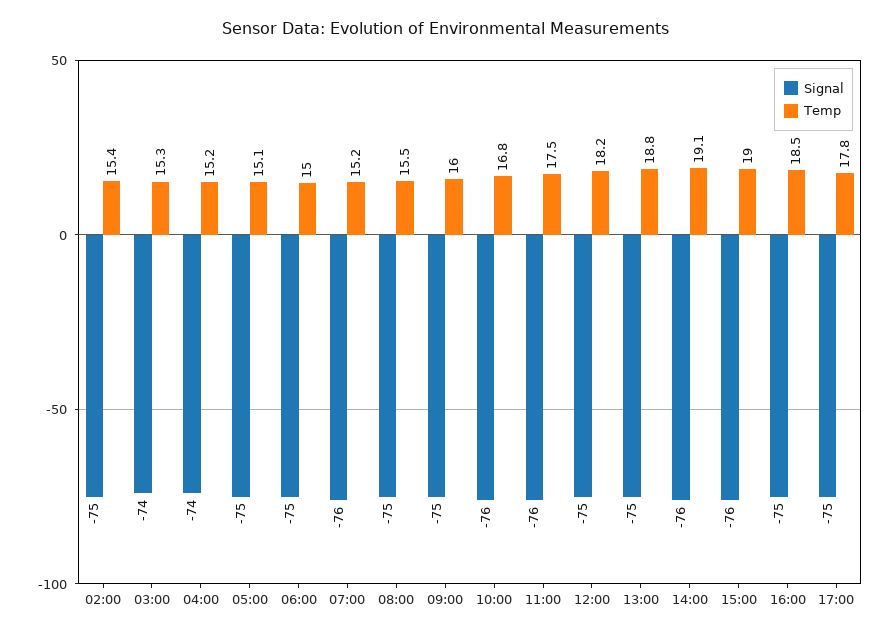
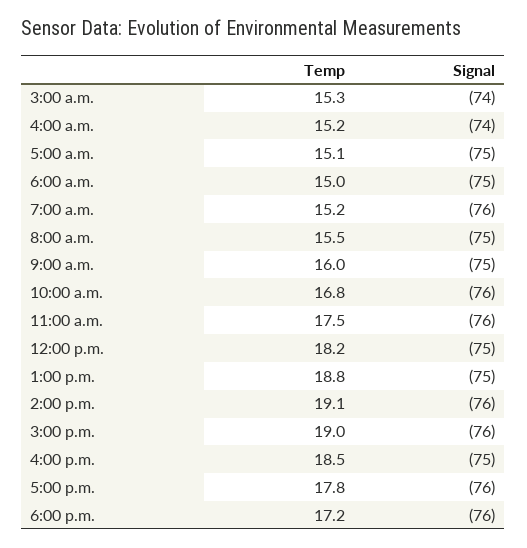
Signal, 02:00: -75 -> none
Temp, 02:00: 15.4 -> none
Signal, 17:00: -75 -> -76
Temp, 6:00 p.m.: none -> 17.2
Signal, 6:00 p.m.: none -> -76

